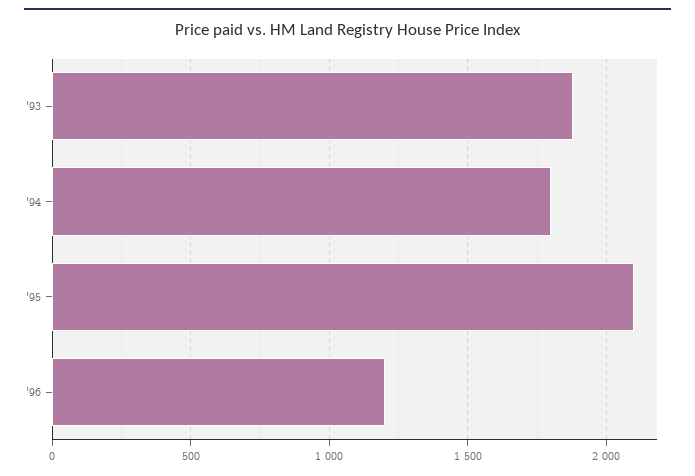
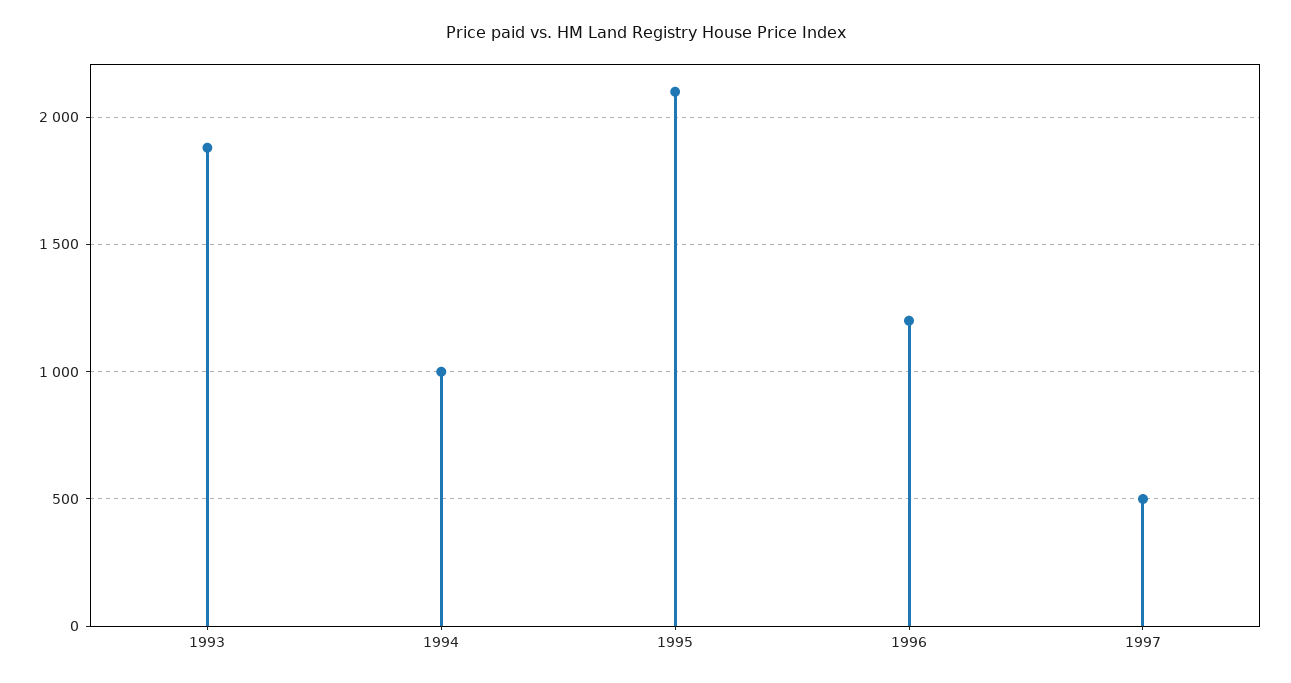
'94: 1800 -> 1000
1997: none -> 500

